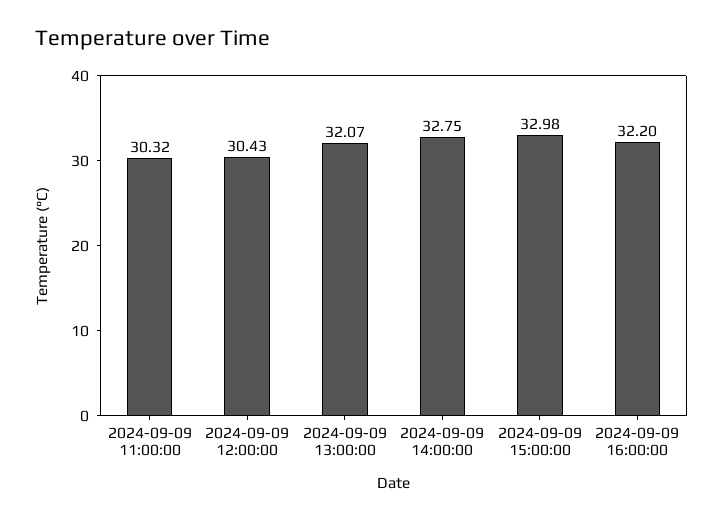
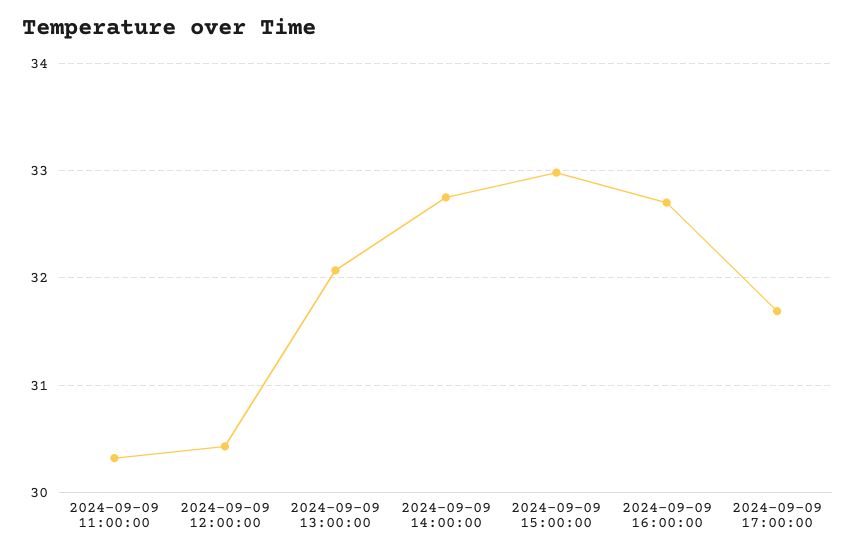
2024-09-09 16:00:00: 32.2 -> 32.7
2024-09-09 17:00:00: none -> 31.7

